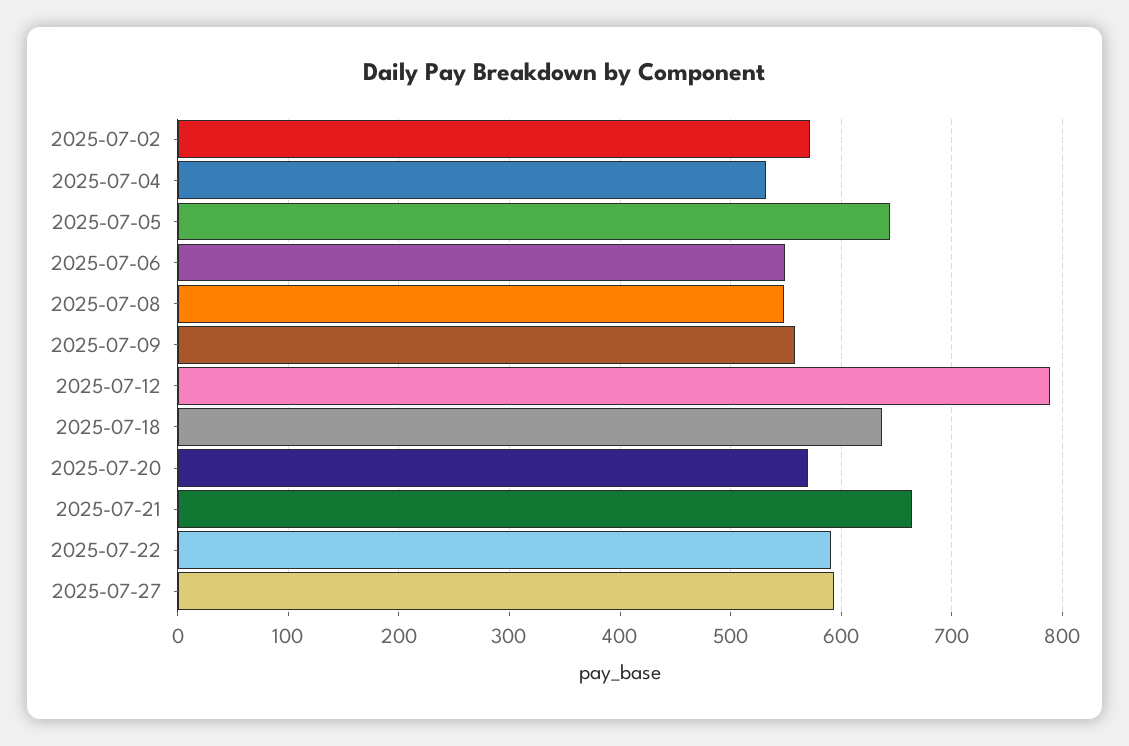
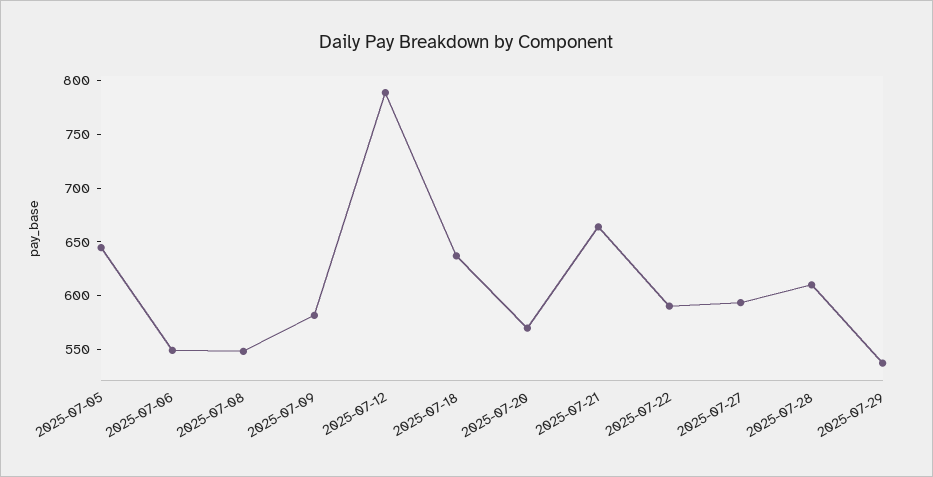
2025-07-02: 570 -> none
2025-07-04: 530 -> none
2025-07-09: 560 -> 580
2025-07-28: none -> 610
2025-07-29: none -> 540

